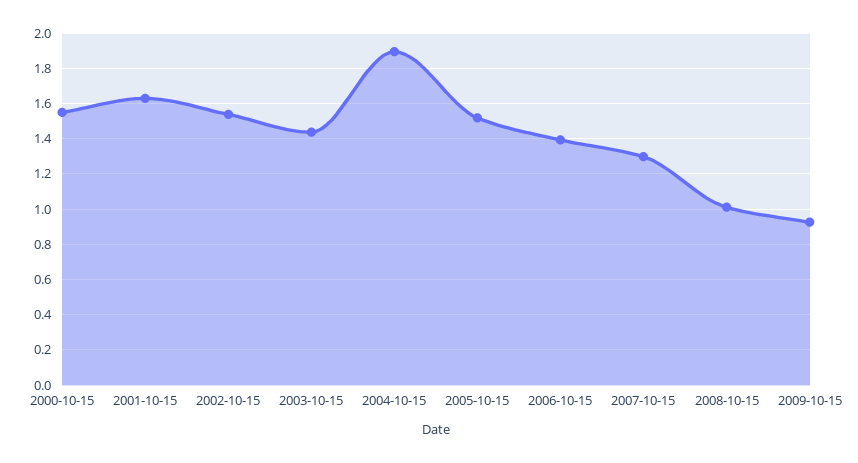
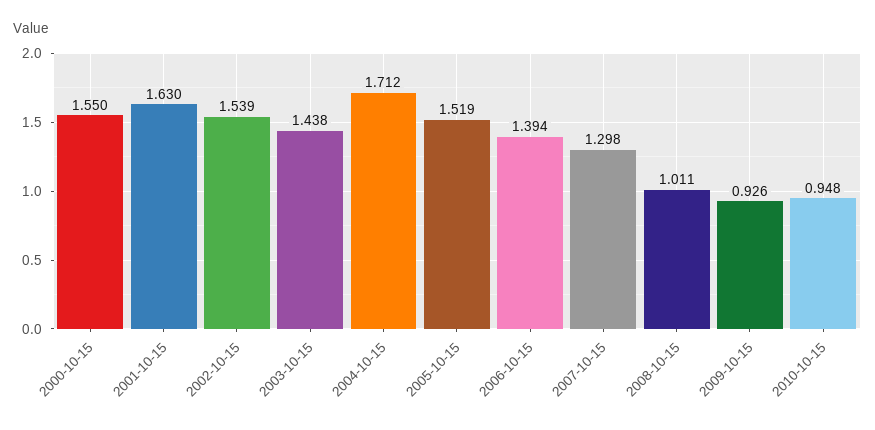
2004-10-15: 1.9 -> 1.712
2010-10-15: none -> 0.948

